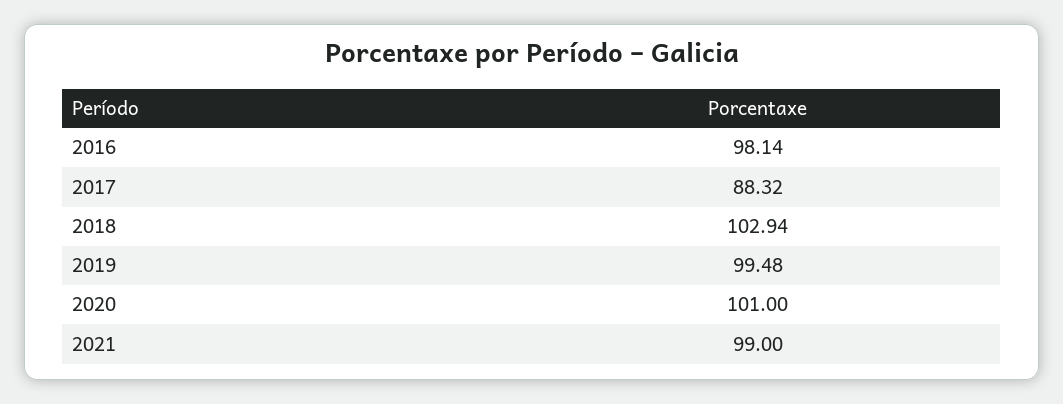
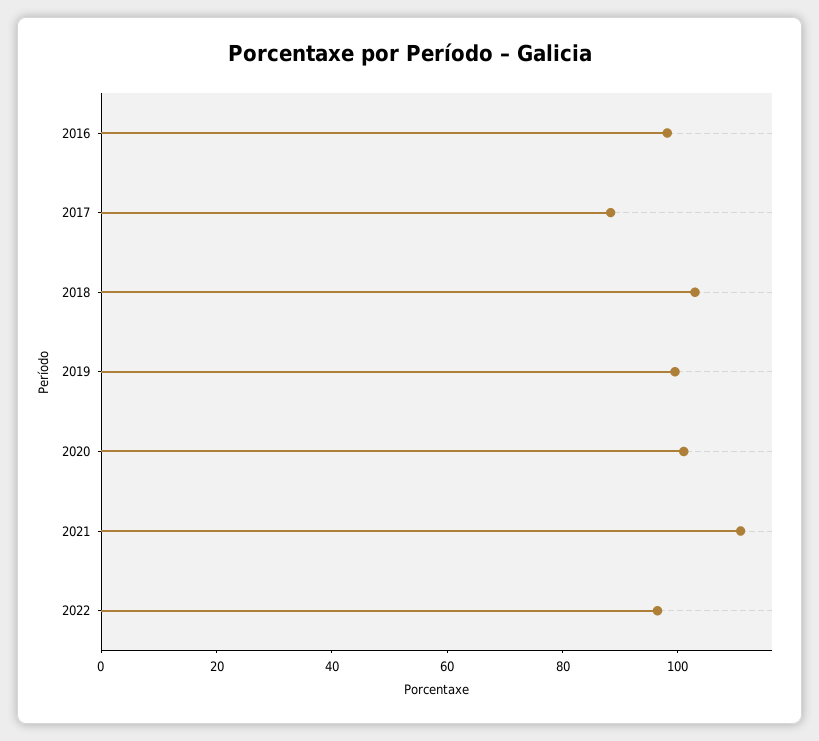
2021: 99 -> 110
2022: none -> 95

